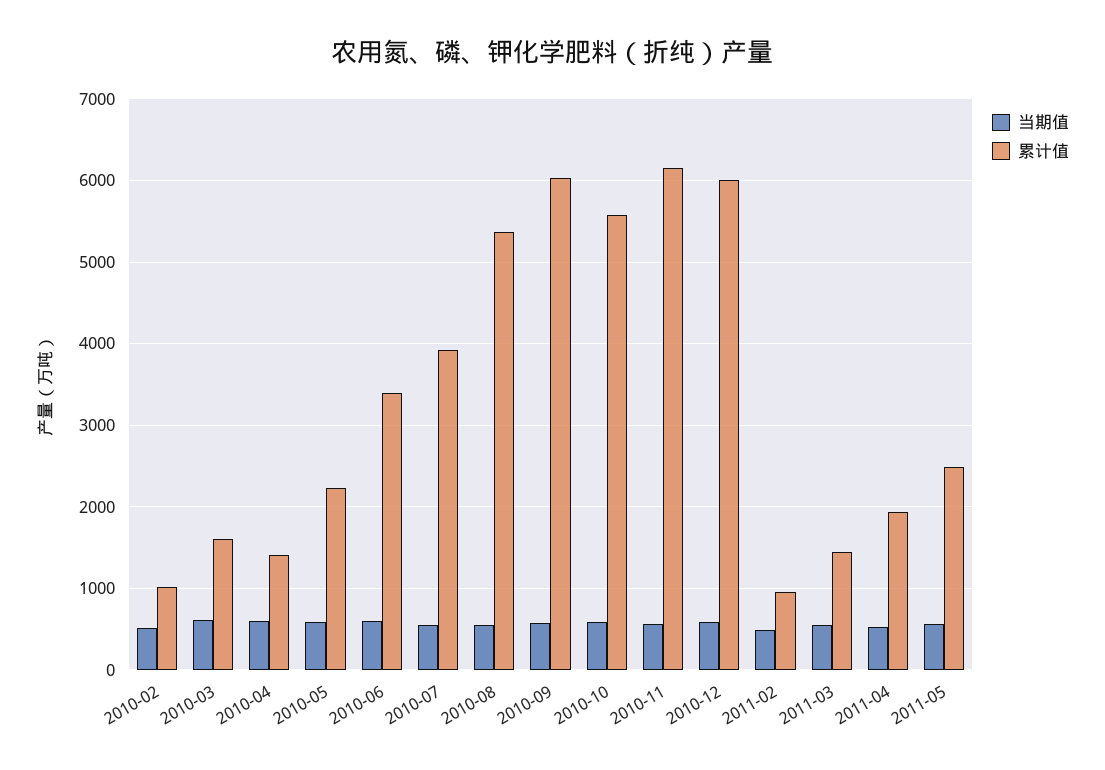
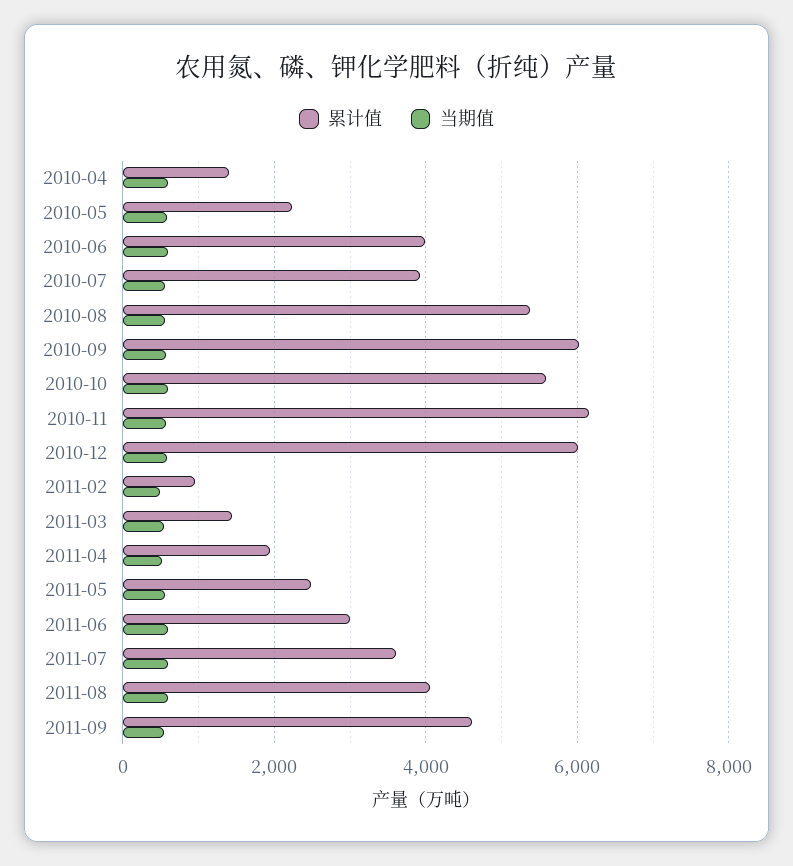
当期值, 2010-02: 500 -> none
累计值, 2010-02: 1000 -> none
当期值, 2010-03: 600 -> none
累计值, 2010-03: 1600 -> none
累计值, 2010-06: 3400 -> 4000
累计值, 2011-06: none -> 3000
当期值, 2011-06: none -> 600
累计值, 2011-07: none -> 3600
当期值, 2011-07: none -> 600
累计值, 2011-08: none -> 4000
当期值, 2011-08: none -> 600
累计值, 2011-09: none -> 4600
当期值, 2011-09: none -> 600

